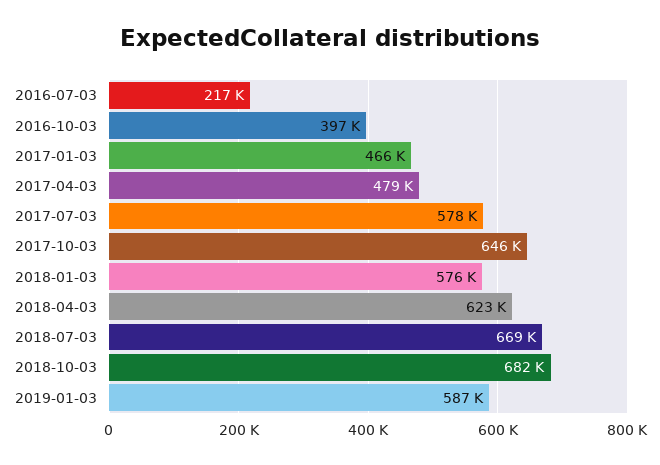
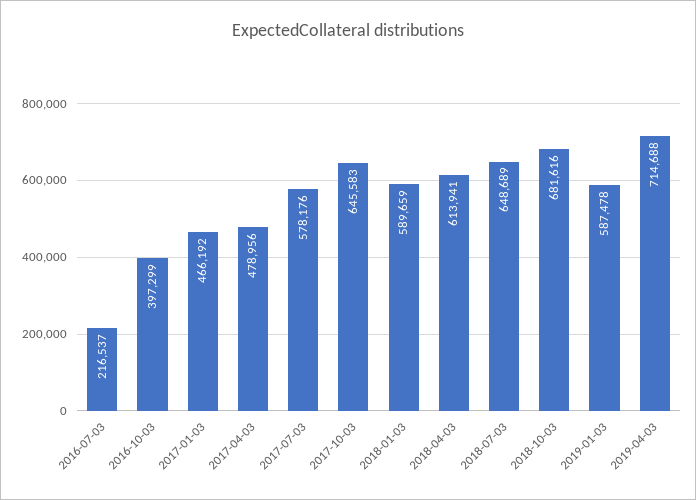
2018-01-03: 576000 -> 589659
2018-04-03: 623000 -> 613941
2018-07-03: 669000 -> 648689
2019-04-03: none -> 714688

